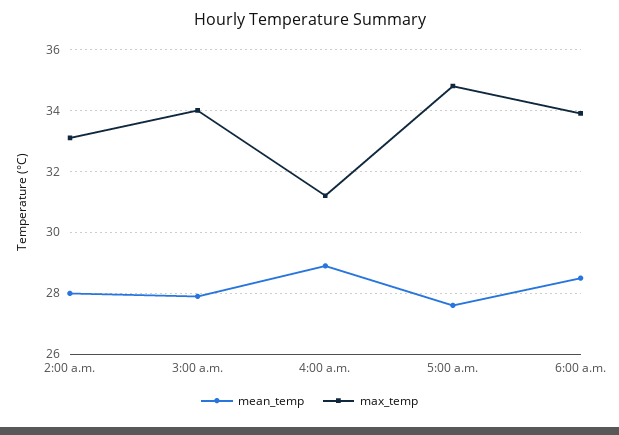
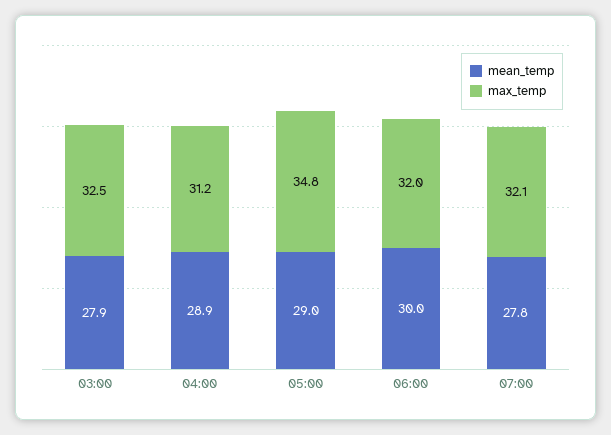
mean_temp, 2:00 a.m.: 28 -> none
max_temp, 2:00 a.m.: 33 -> none
max_temp, 3:00 a.m.: 34 -> 32.5
mean_temp, 5:00 a.m.: 27.5 -> 29
mean_temp, 6:00 a.m.: 28.5 -> 30
max_temp, 6:00 a.m.: 34 -> 32
mean_temp, 07:00: none -> 27.8
max_temp, 07:00: none -> 32.1

